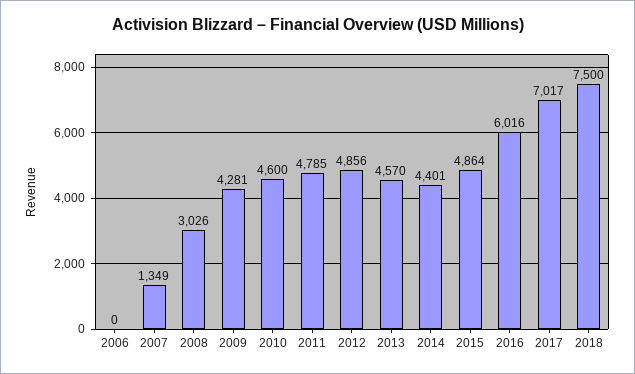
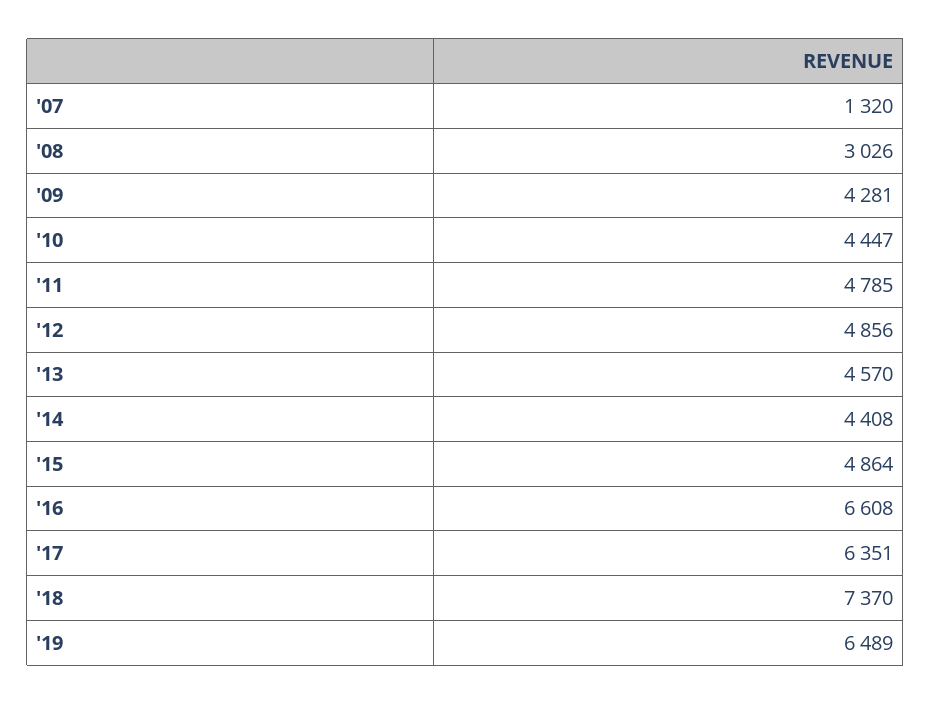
2006: 0 -> none
2007: 1349 -> 1320
2010: 4600 -> 4447
2014: 4401 -> 4408
2016: 6016 -> 6608
2017: 7017 -> 6351
2018: 7500 -> 7370
'19: none -> 6489

